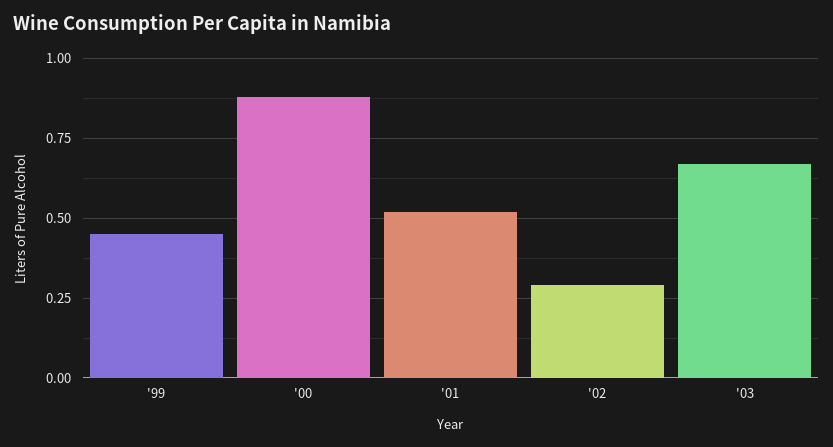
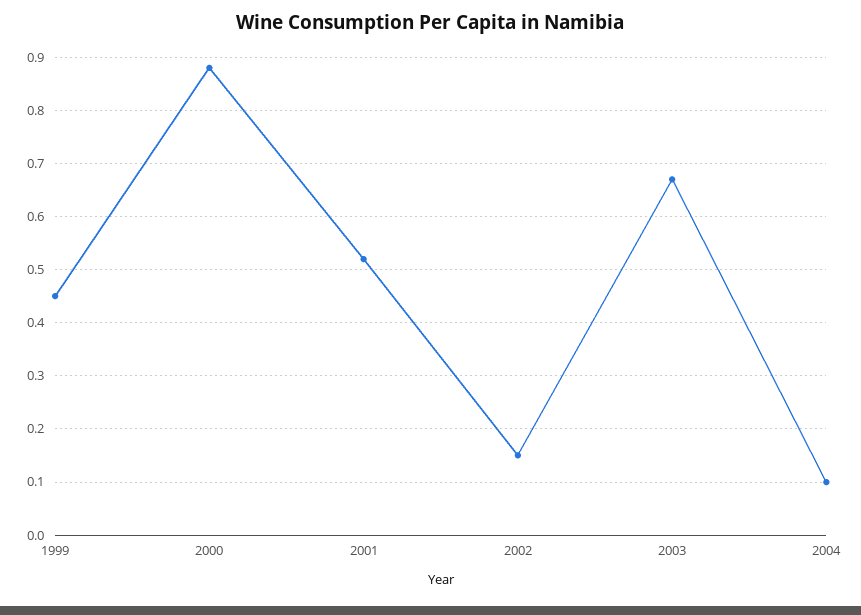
'02: 0.3 -> 0.15
2004: none -> 0.1

